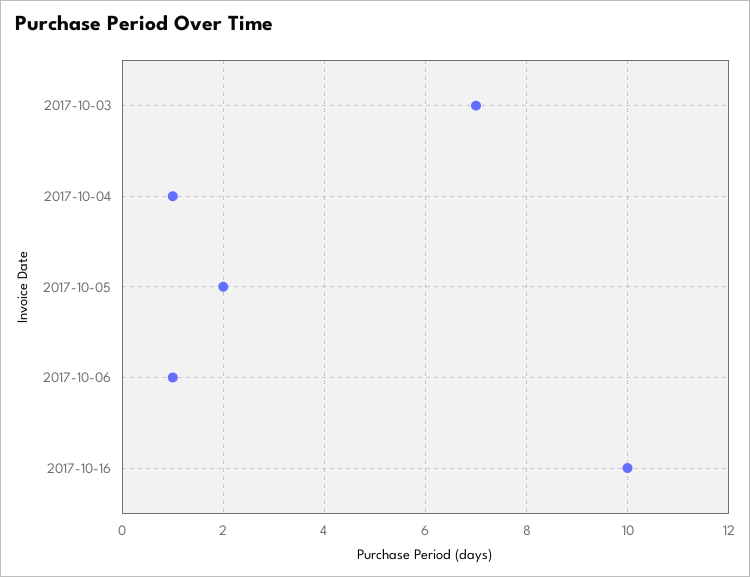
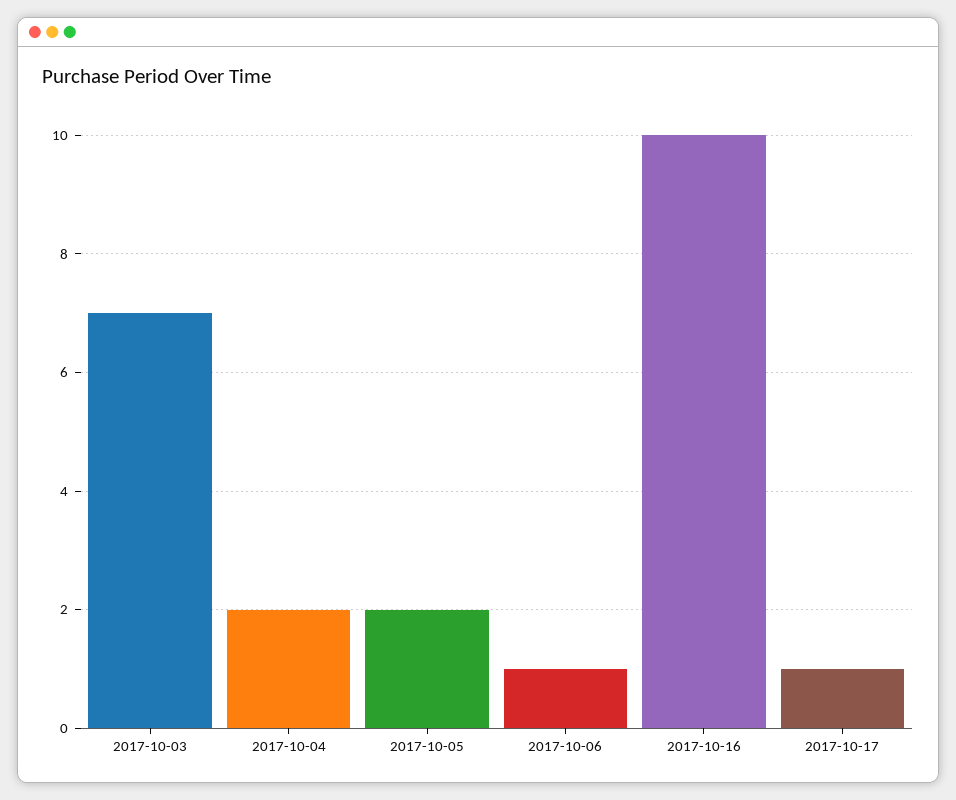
2017-10-04: 1 -> 2
2017-10-17: none -> 1

